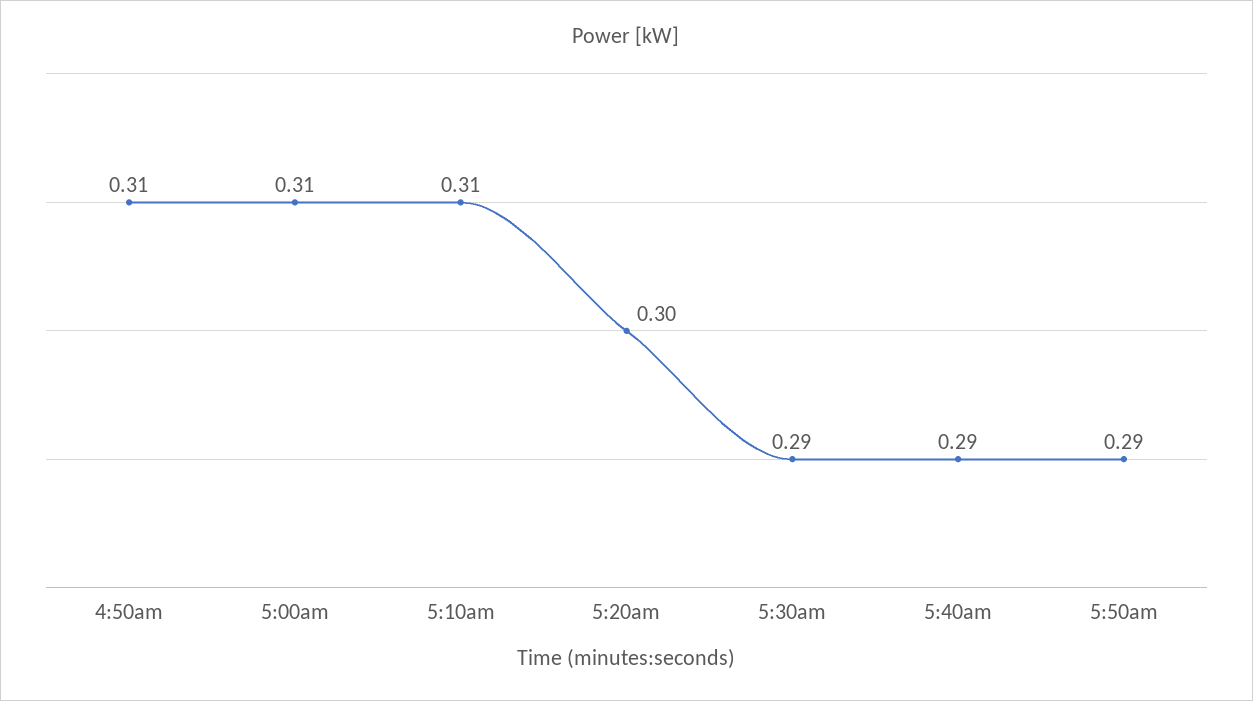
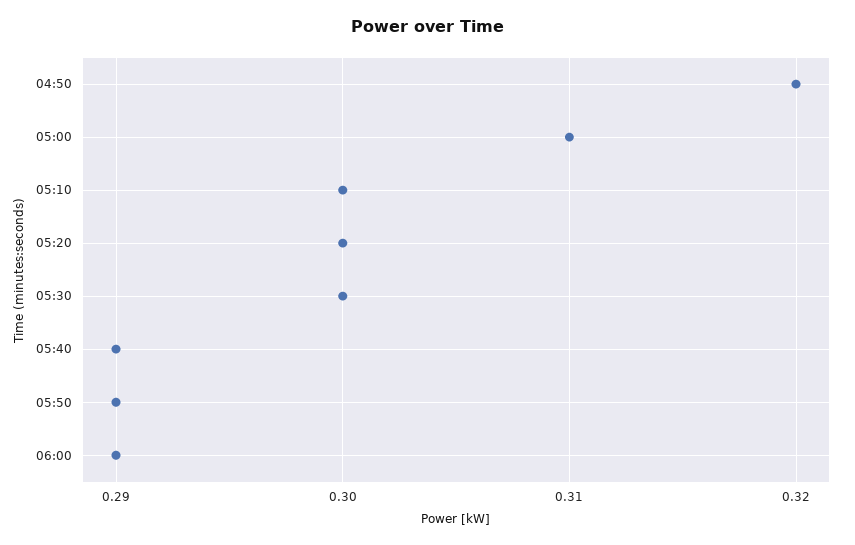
4:50am: 0.31 -> 0.32
5:10am: 0.31 -> 0.3
5:30am: 0.29 -> 0.3
06:00: none -> 0.29

